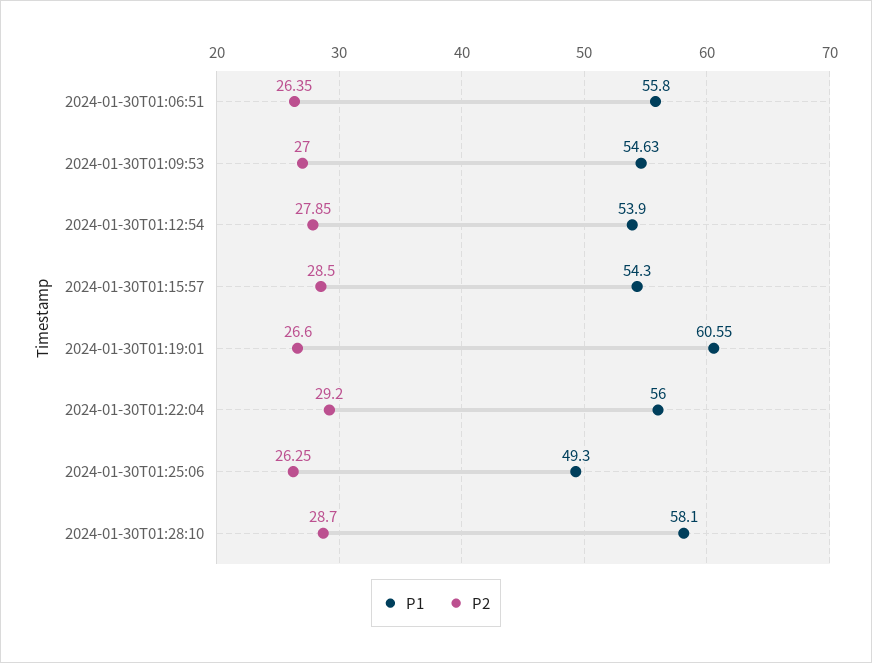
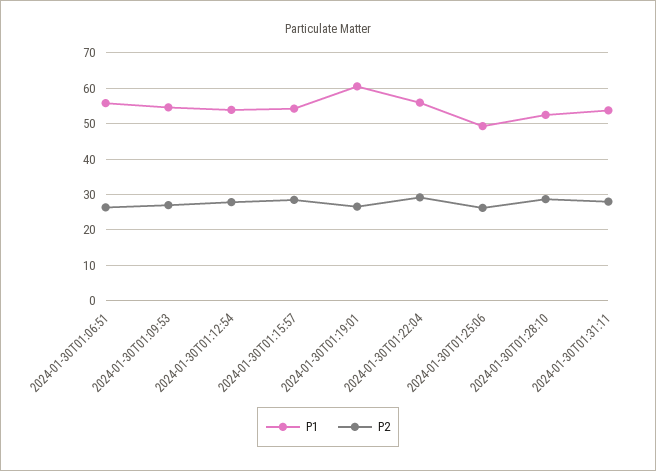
P1, 2024-01-30T01:28:10: 58.1 -> 52
P1, 2024-01-30T01:31:11: none -> 54
P2, 2024-01-30T01:31:11: none -> 28

